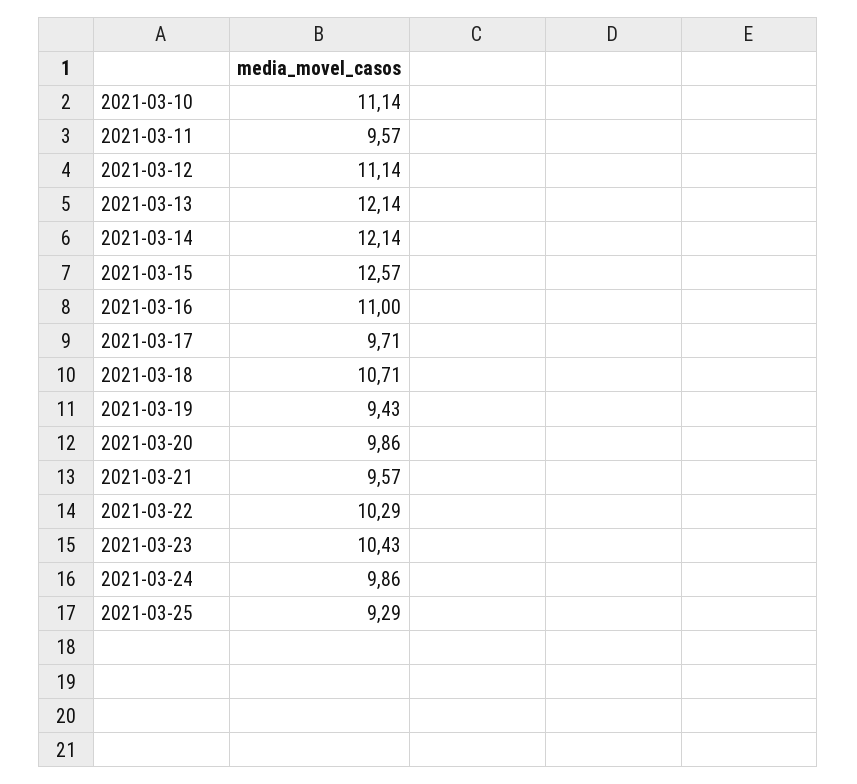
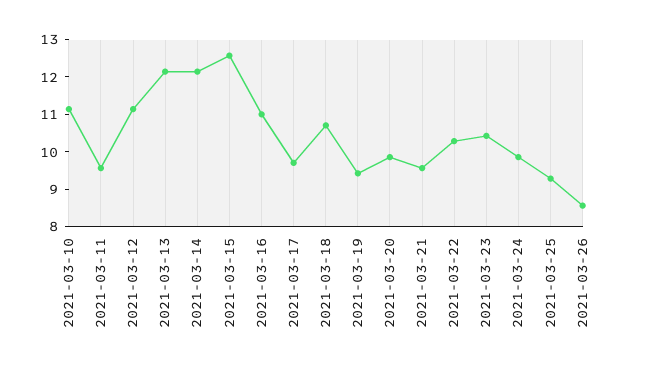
2021-03-26: none -> 8.5

